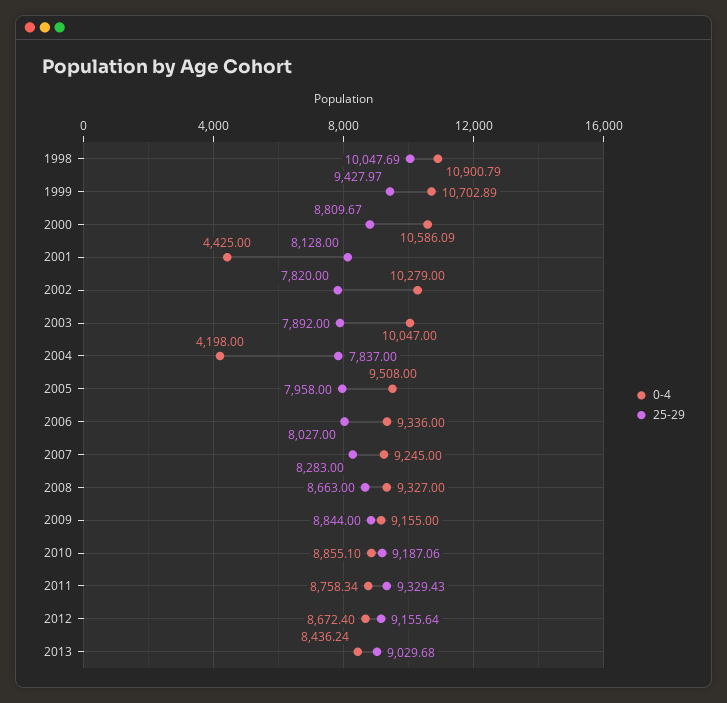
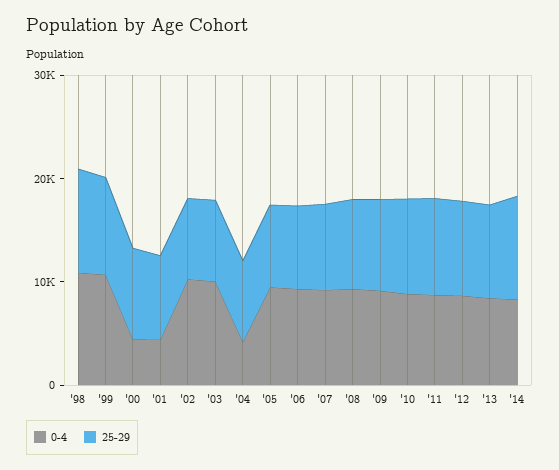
0-4, 2000: 10586.09 -> 4000
0-4, '14: none -> 8000
25-29, '14: none -> 10000

